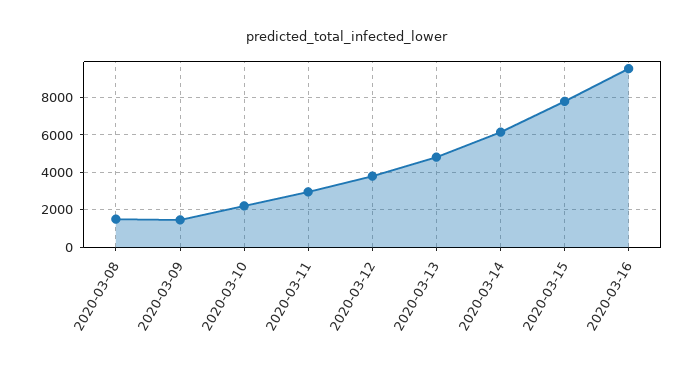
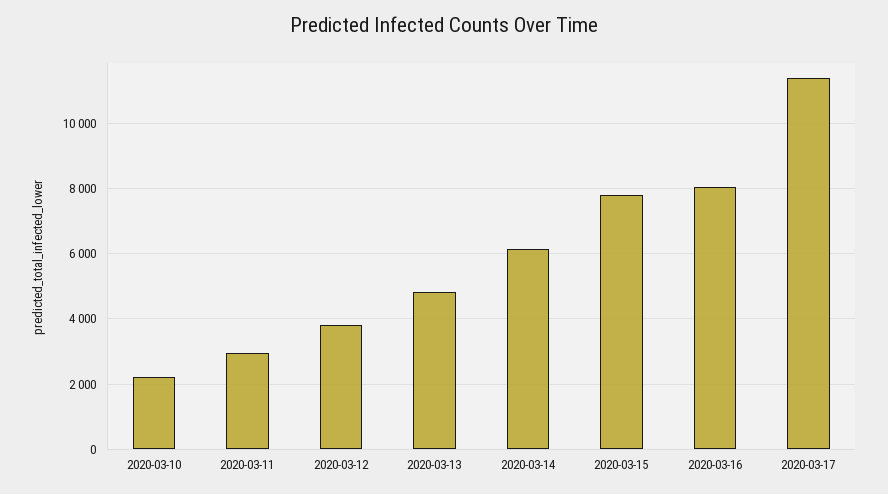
2020-03-08: 1500 -> none
2020-03-09: 1500 -> none
2020-03-16: 9500 -> 8000
2020-03-17: none -> 11400

